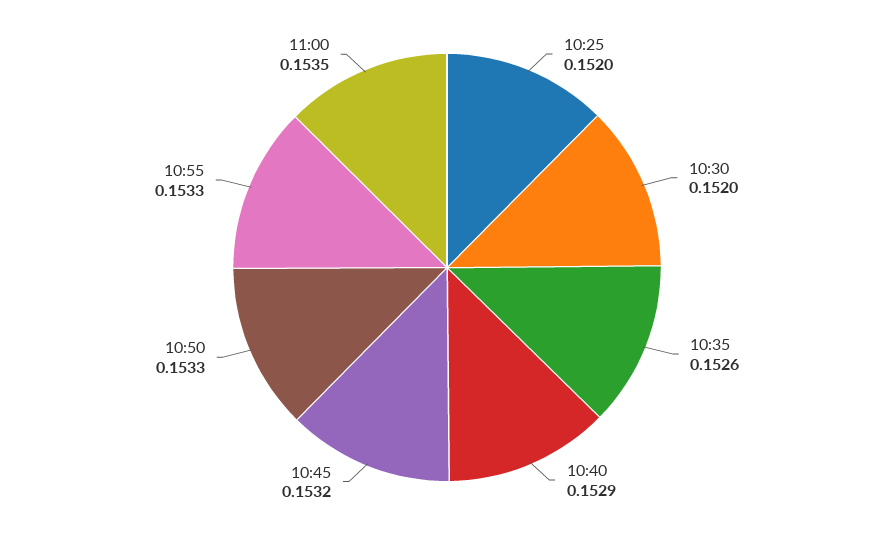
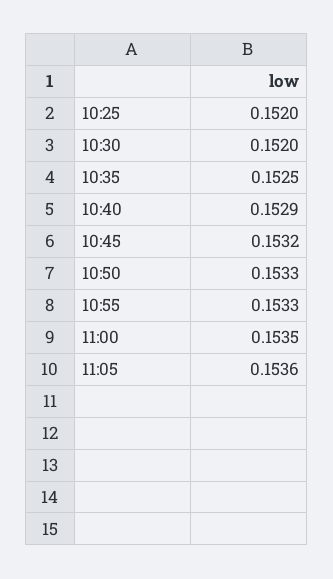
10:35: 0.1526 -> 0.1525
11:05: none -> 0.1536

